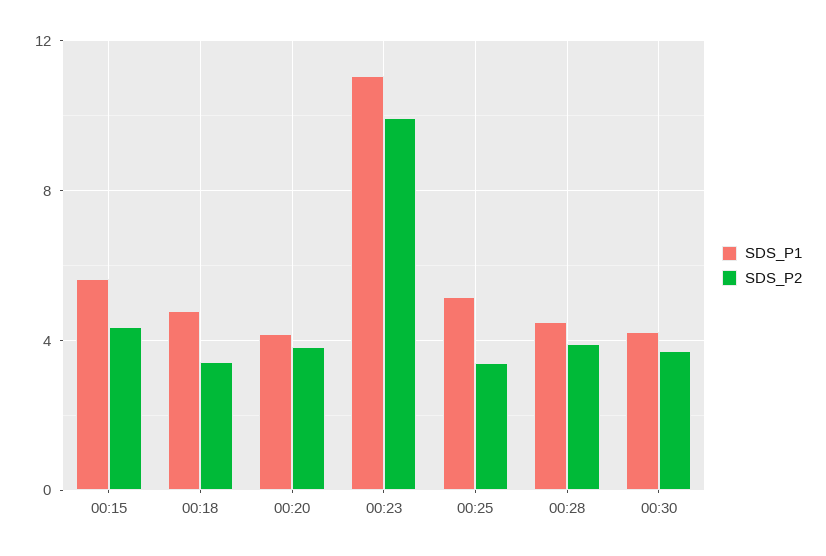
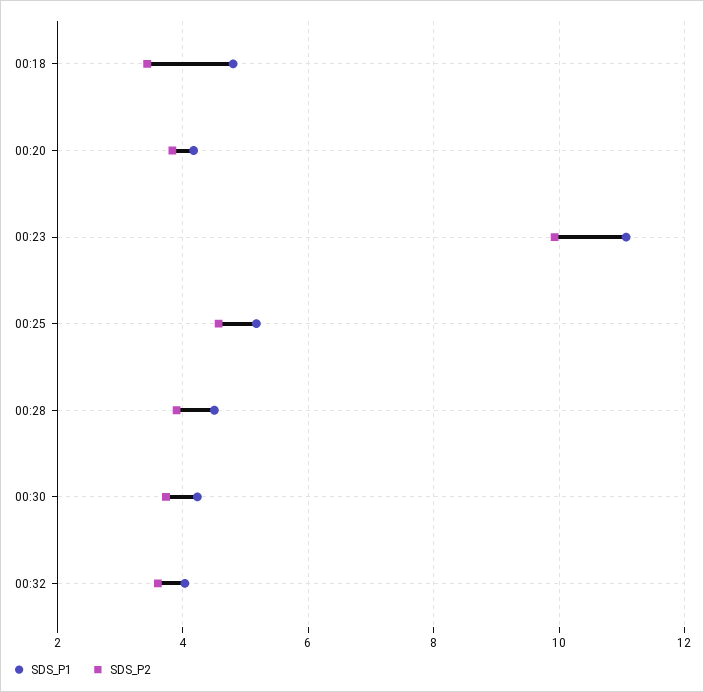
SDS_P1, 00:15: 5.5 -> none
SDS_P2, 00:15: 4.5 -> none
SDS_P2, 00:25: 3.5 -> 4.6
SDS_P1, 00:32: none -> 4
SDS_P2, 00:32: none -> 3.6

